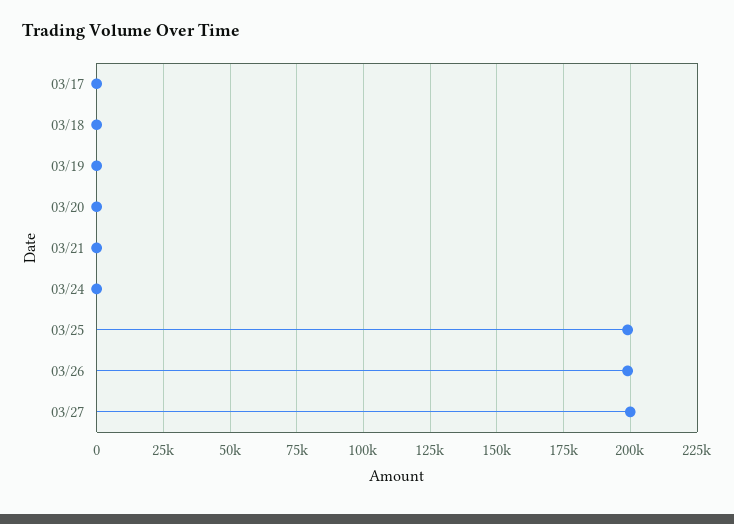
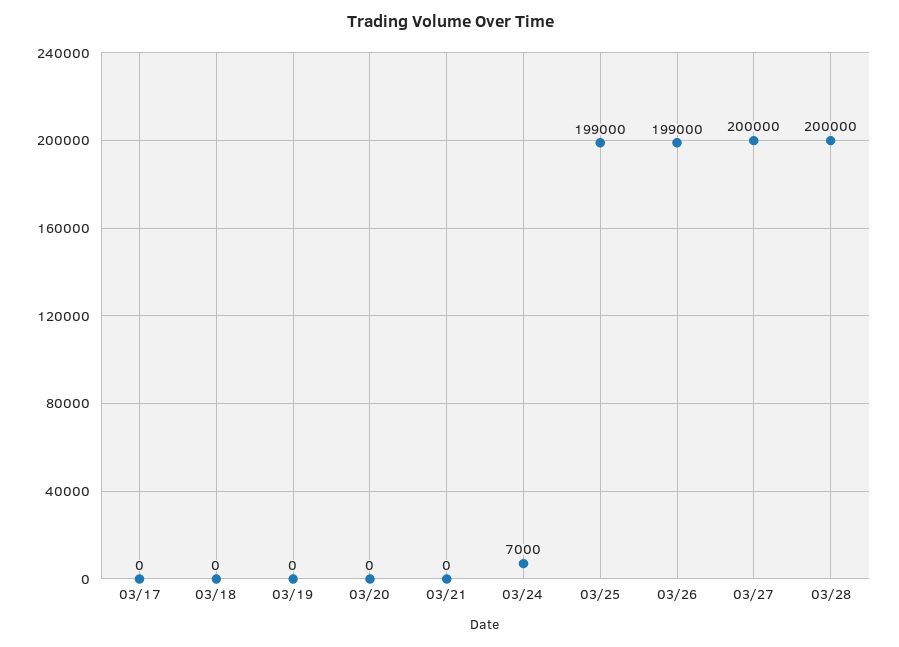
03/24: 0 -> 7000
03/28: none -> 200000

